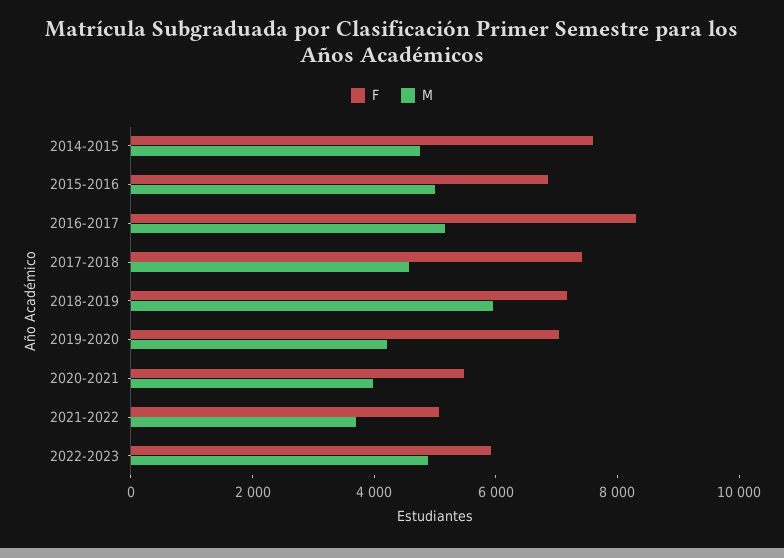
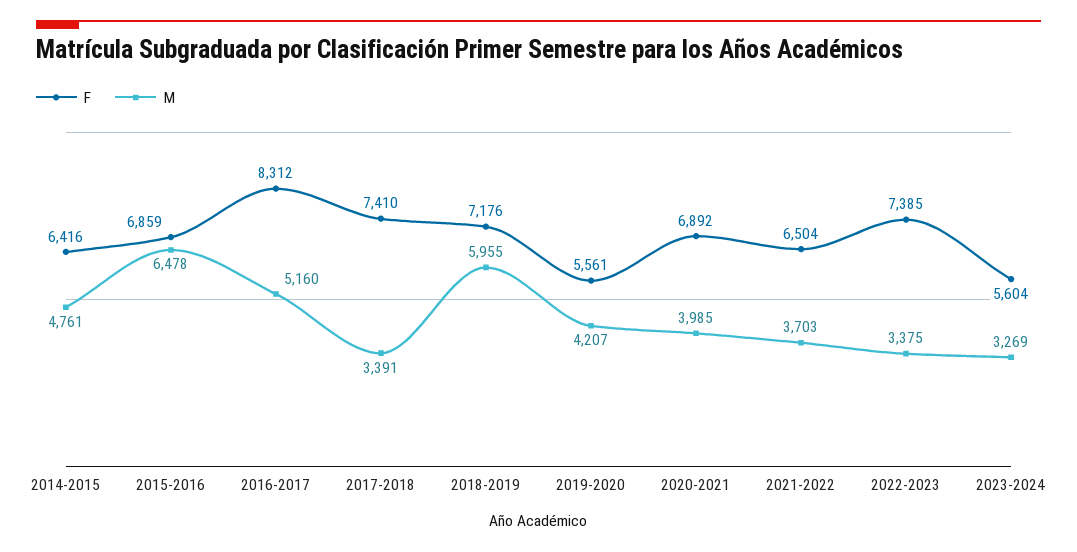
F, 2014-2015: 7500 -> 6416
M, 2015-2016: 5000 -> 6478
M, 2017-2018: 4500 -> 3391
F, 2019-2020: 7000 -> 5561
F, 2020-2021: 5500 -> 6892
F, 2021-2022: 5000 -> 6504
F, 2022-2023: 6000 -> 7385
M, 2022-2023: 5000 -> 3375
F, 2023-2024: none -> 5604
M, 2023-2024: none -> 3269

